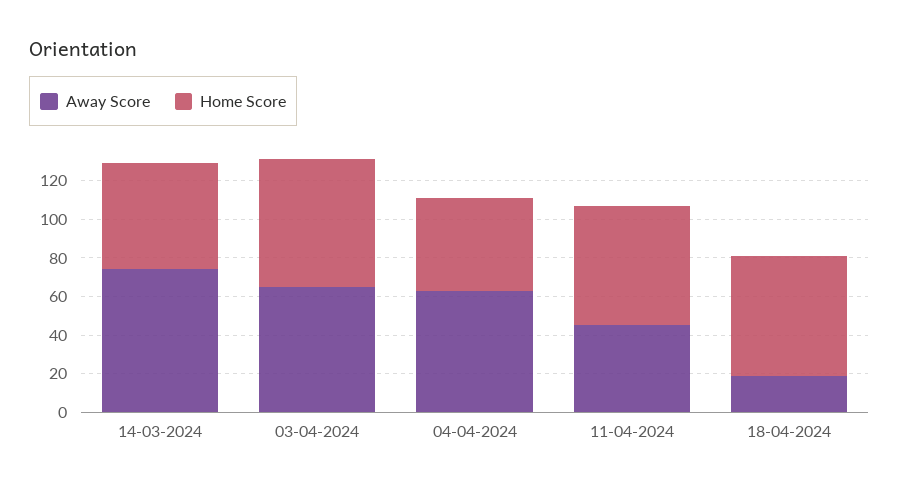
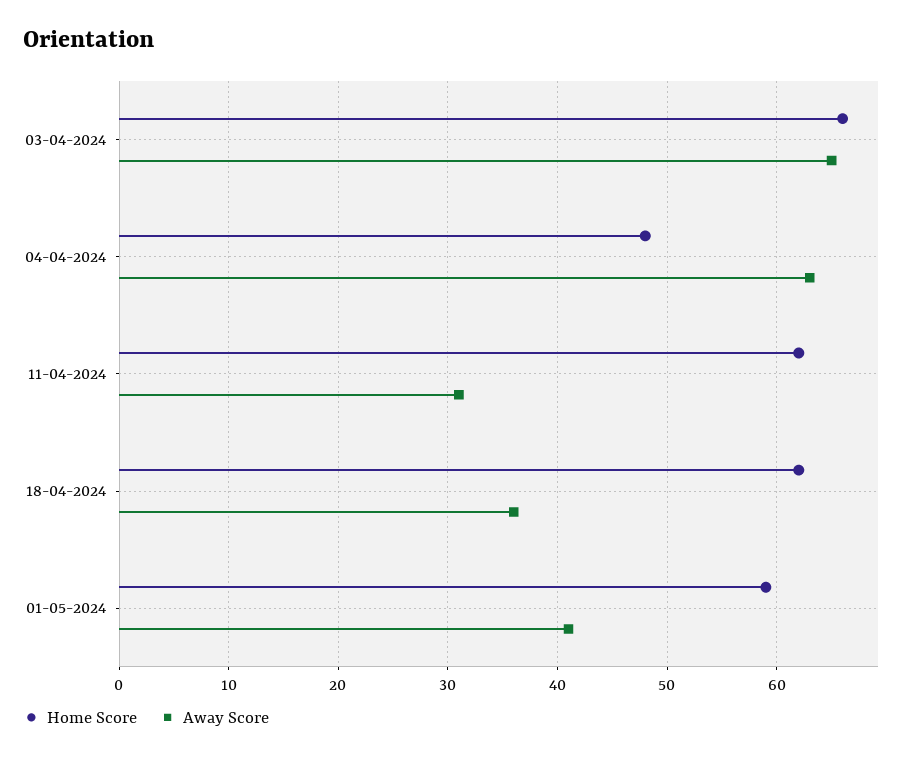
Away Score, 14-03-2024: 75 -> none
Home Score, 14-03-2024: 55 -> none
Away Score, 11-04-2024: 45 -> 31
Away Score, 18-04-2024: 20 -> 36
Home Score, 01-05-2024: none -> 59
Away Score, 01-05-2024: none -> 41

